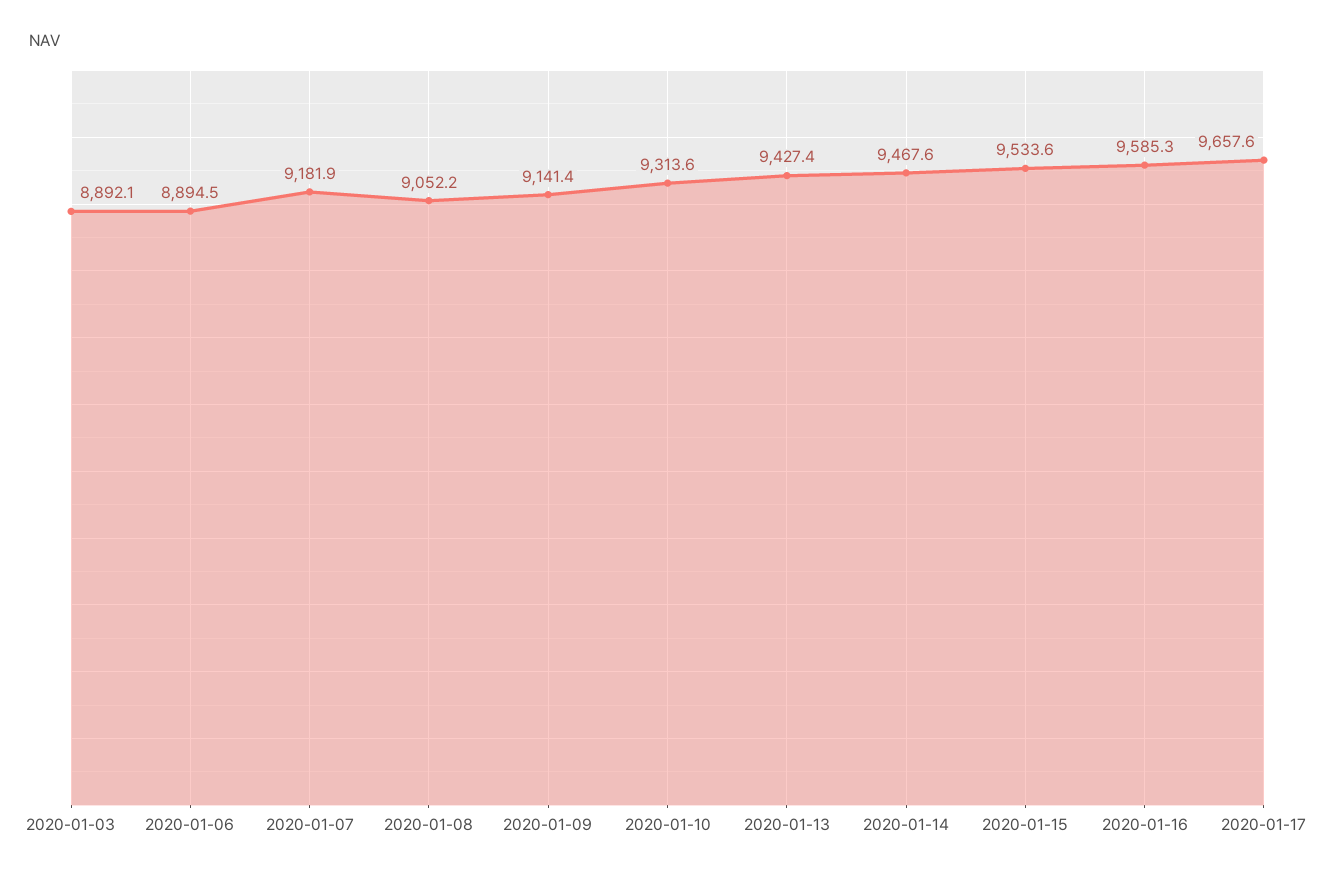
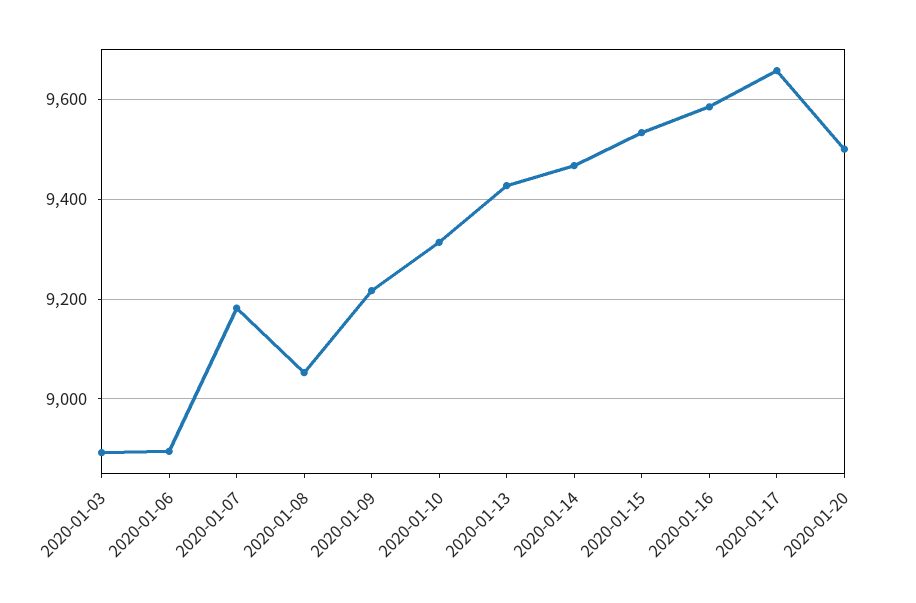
2020-01-09: 9141.4 -> 9220
2020-01-20: none -> 9500

